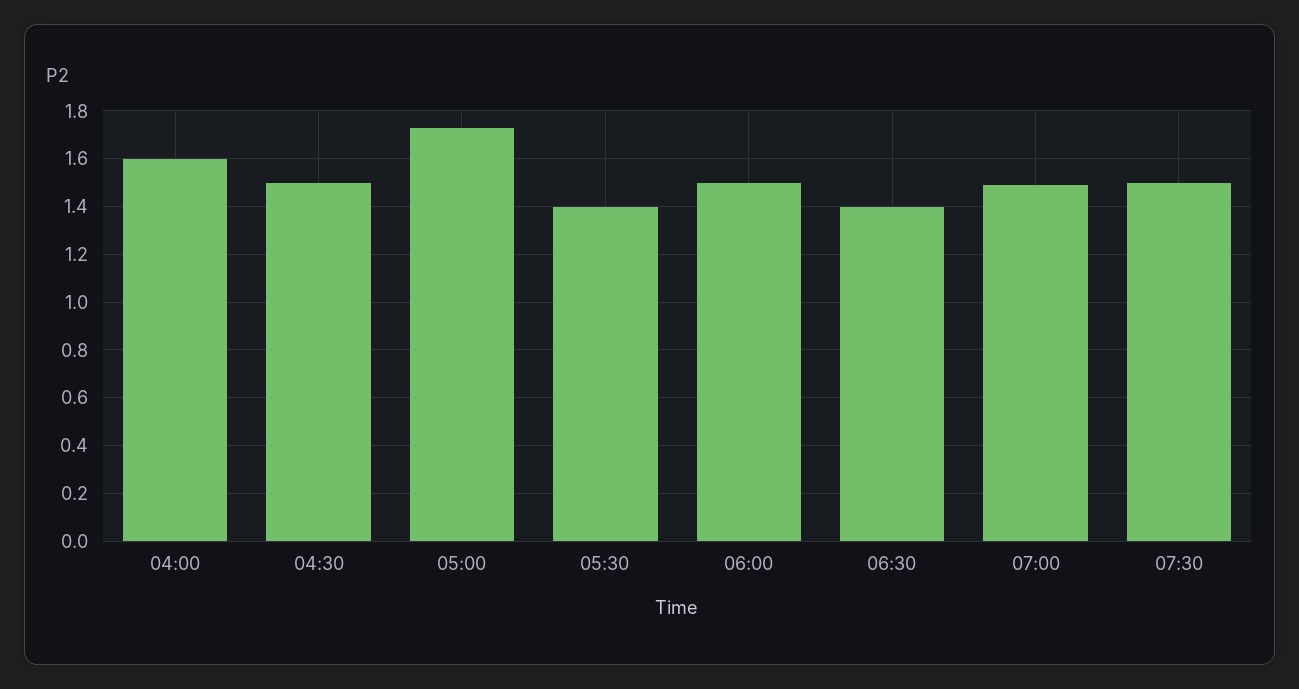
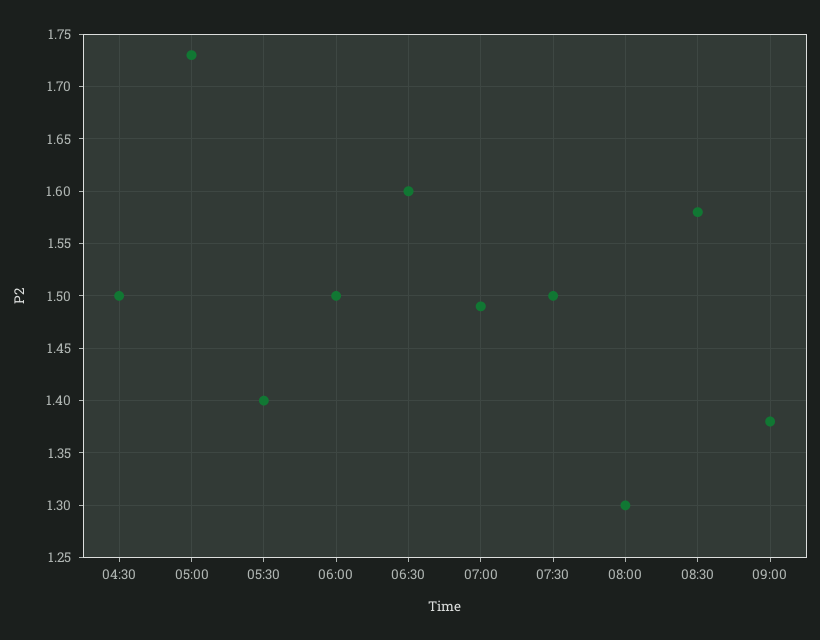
04:00: 1.6 -> none
06:30: 1.4 -> 1.6
08:00: none -> 1.3
08:30: none -> 1.58
09:00: none -> 1.38

